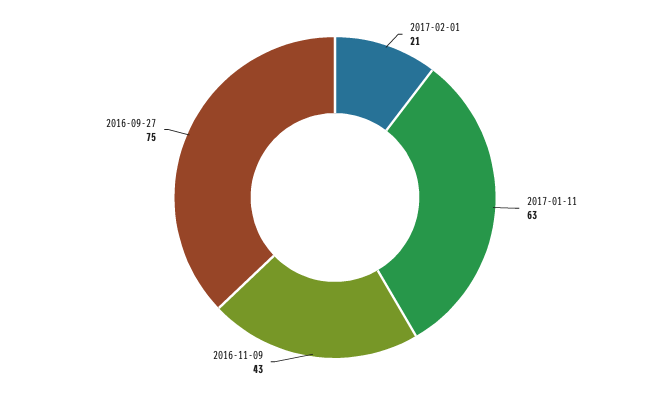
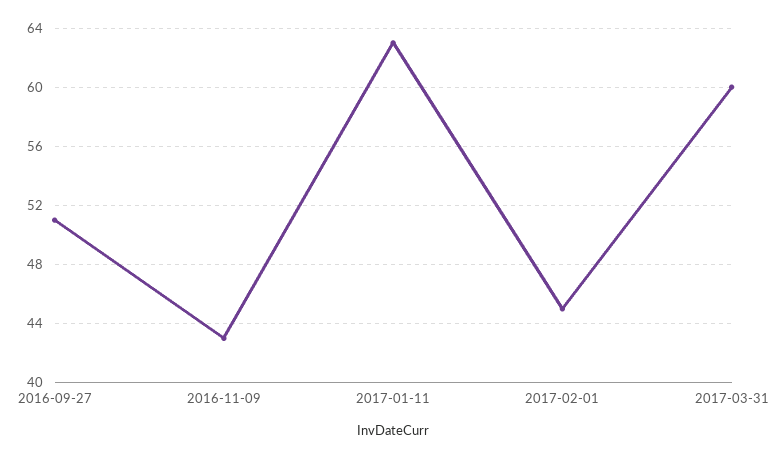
2017-02-01: 21 -> 45
2016-09-27: 75 -> 51
2017-03-31: none -> 60

